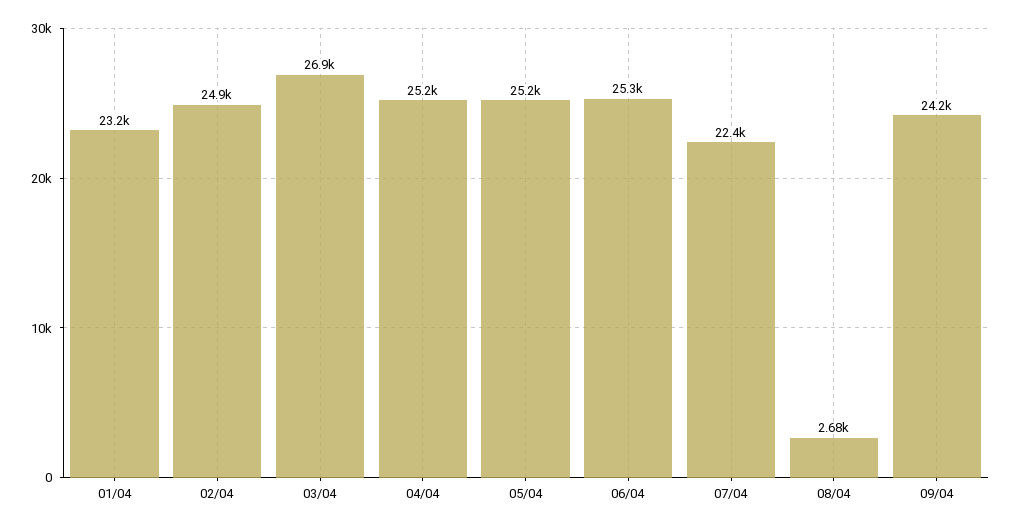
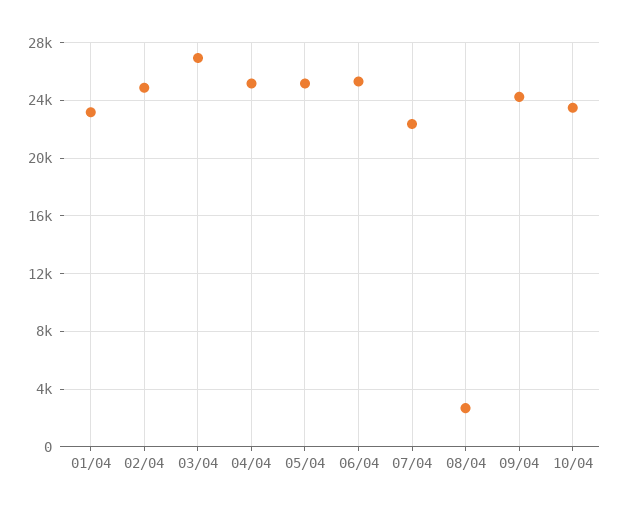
10/04: none -> 23500

